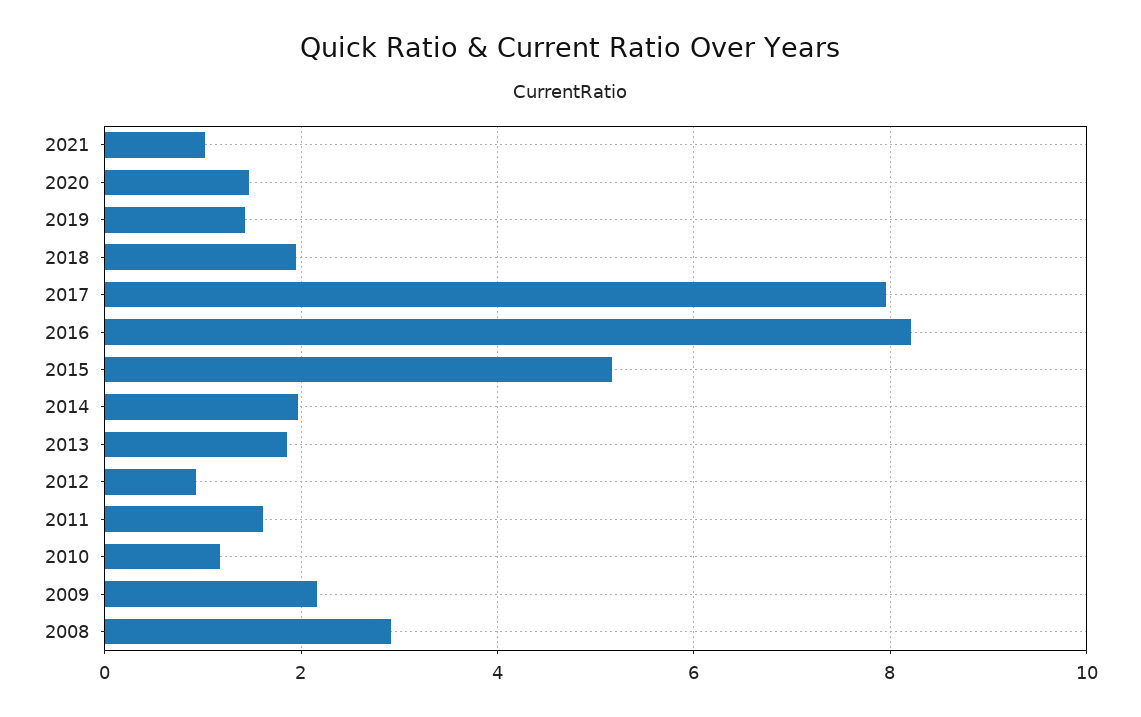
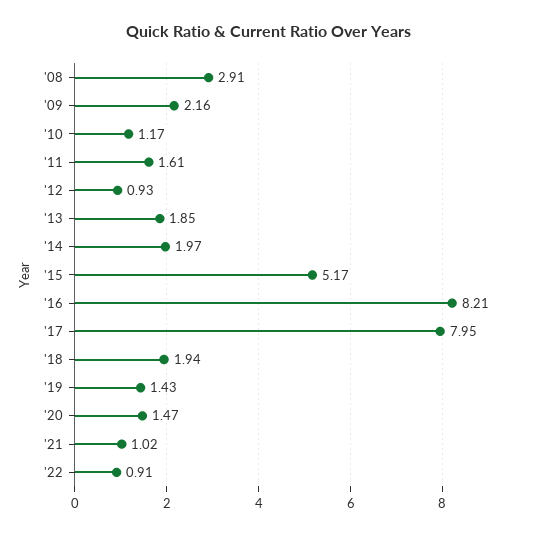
'22: none -> 0.91

